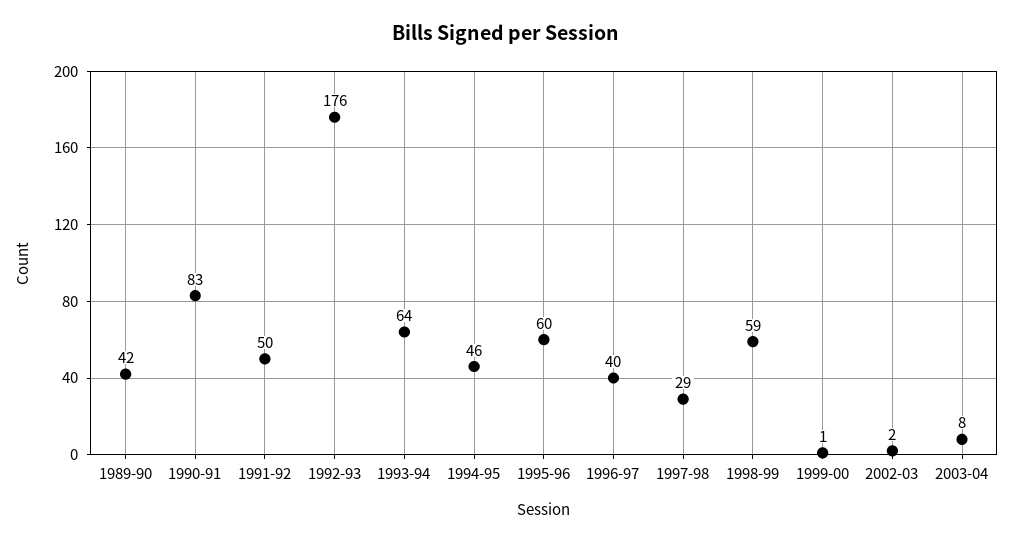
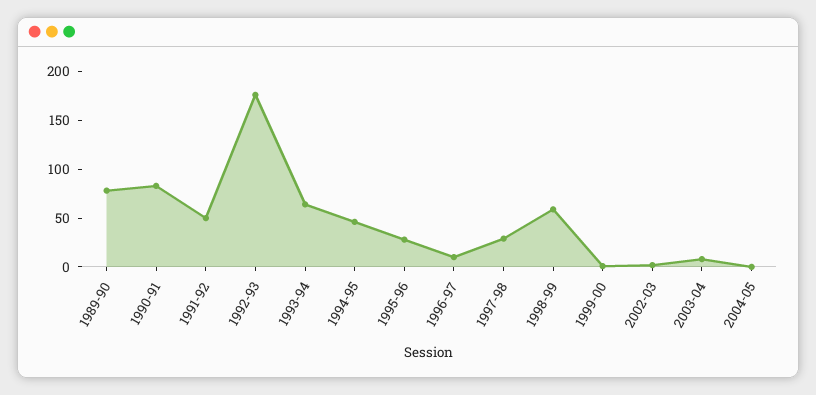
1989-90: 42 -> 80
1995-96: 60 -> 30
1996-97: 40 -> 10
2004-05: none -> 0

